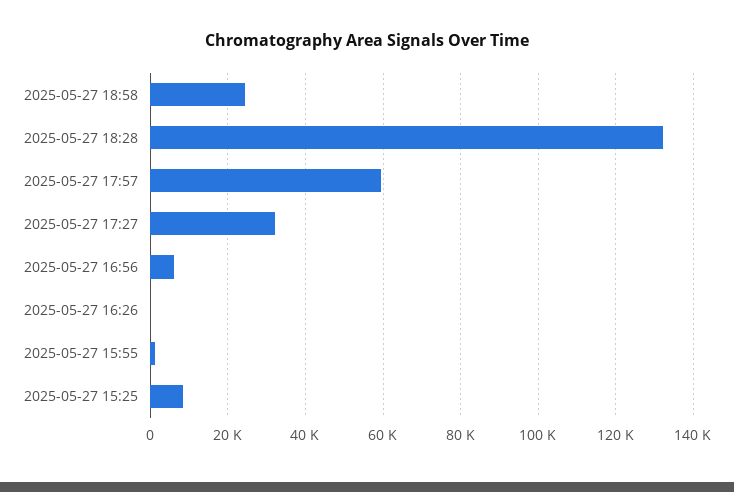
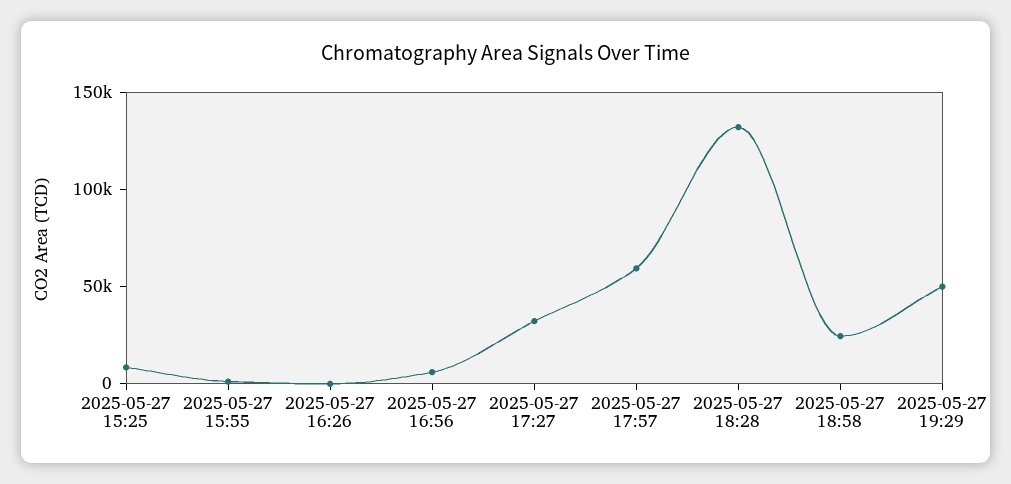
2025-05-27 19:29: none -> 50000

